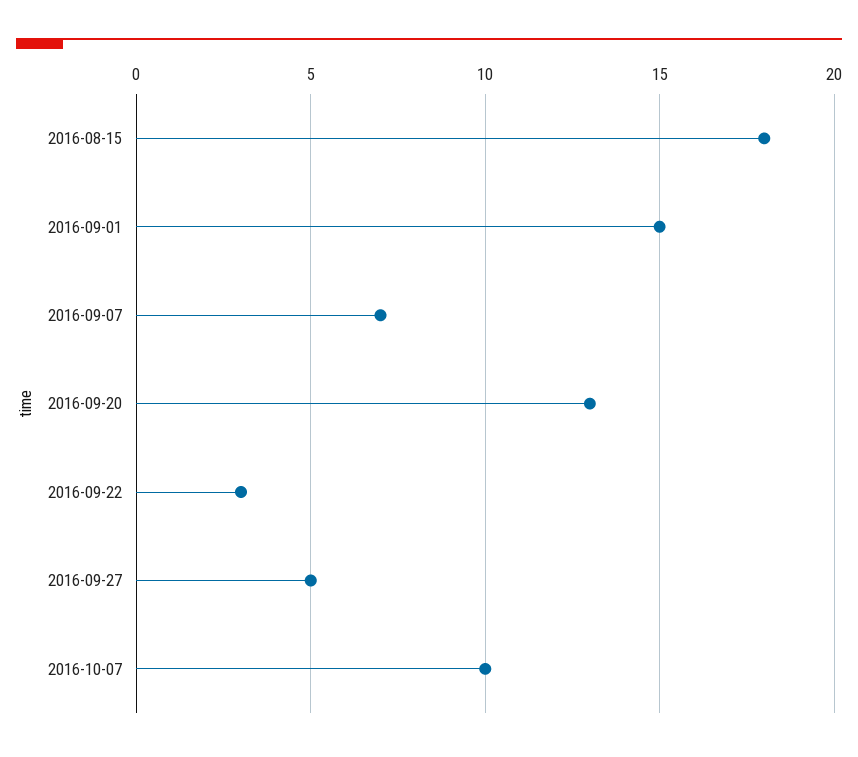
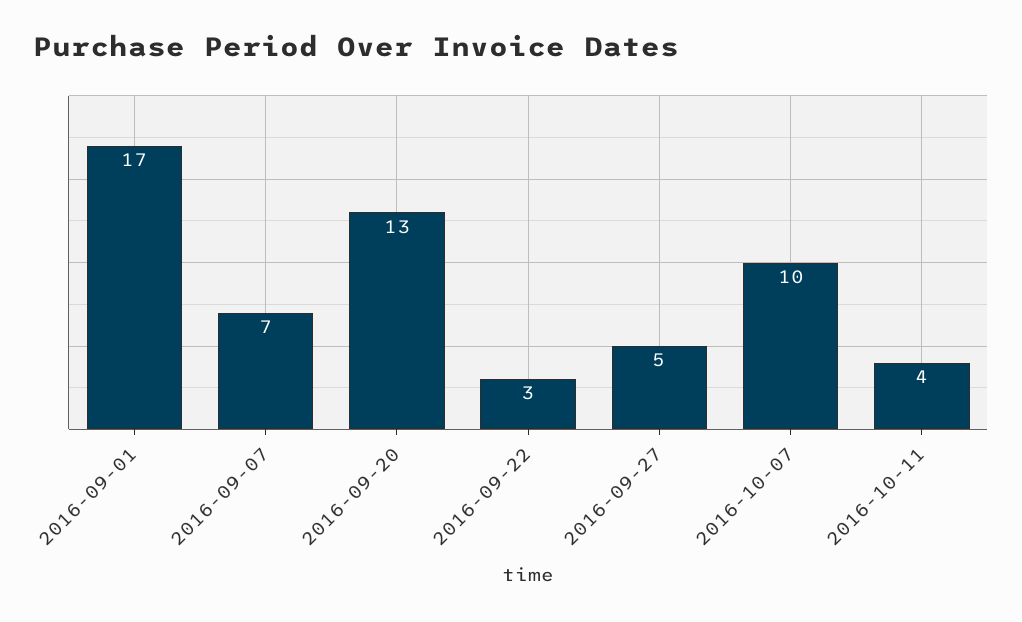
2016-08-15: 18 -> none
2016-09-01: 15 -> 17
2016-10-11: none -> 4

